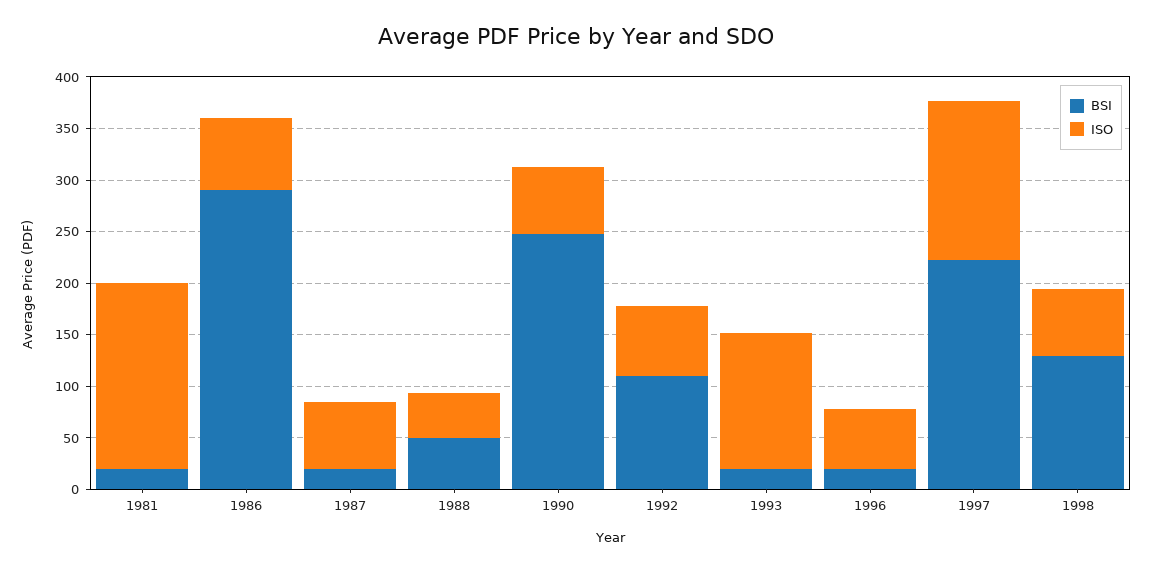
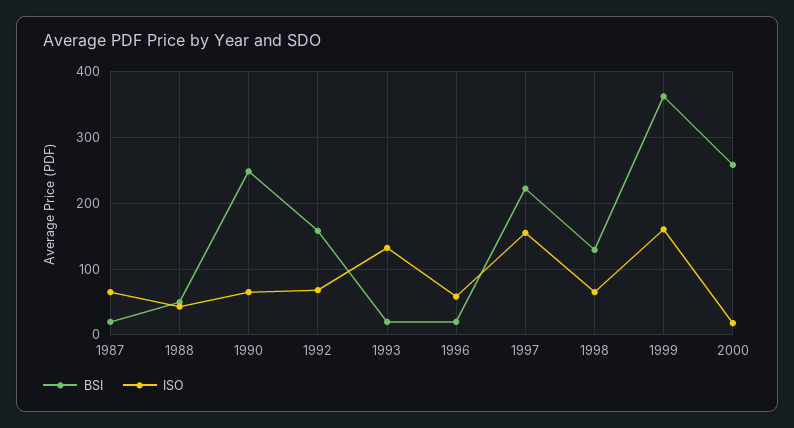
BSI, 1981: 20 -> none
ISO, 1981: 180 -> none
BSI, 1986: 290 -> none
ISO, 1986: 70 -> none
BSI, 1992: 110 -> 160
BSI, 1999: none -> 360
ISO, 1999: none -> 160
BSI, 2000: none -> 260
ISO, 2000: none -> 20

